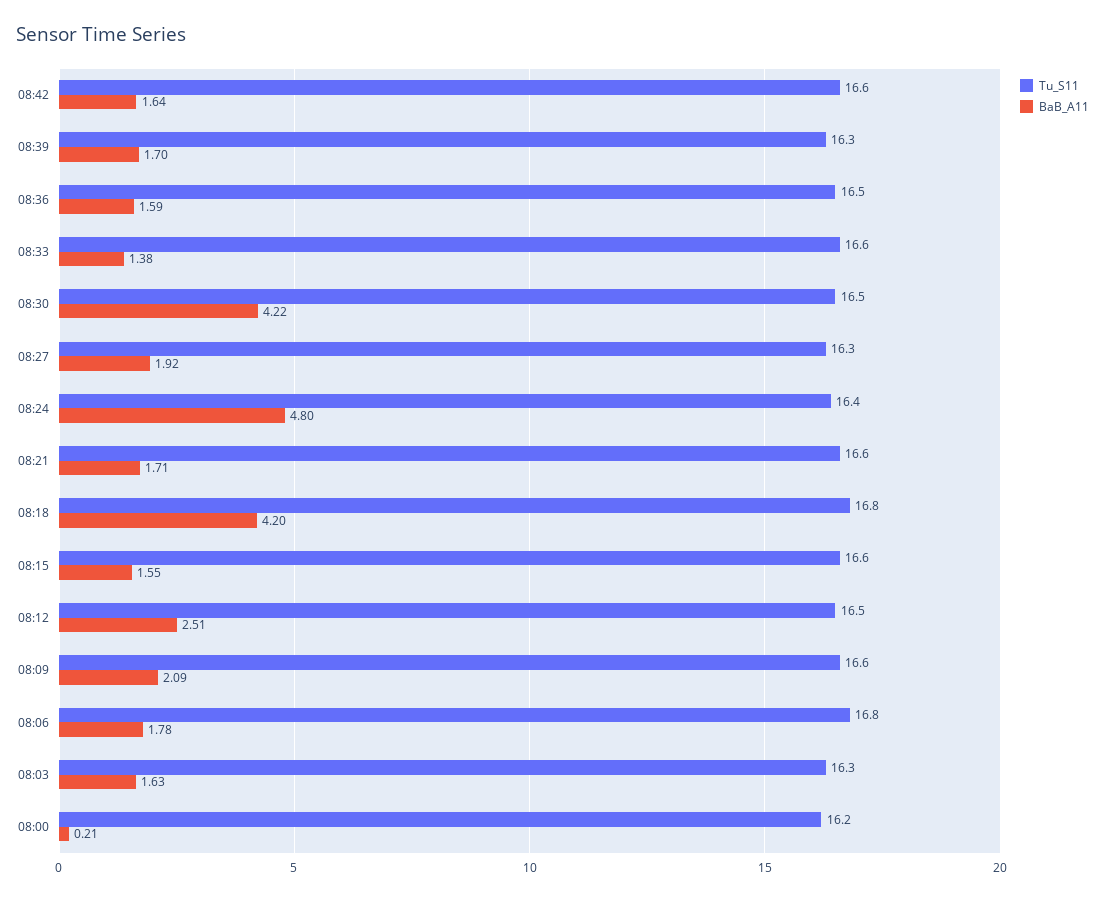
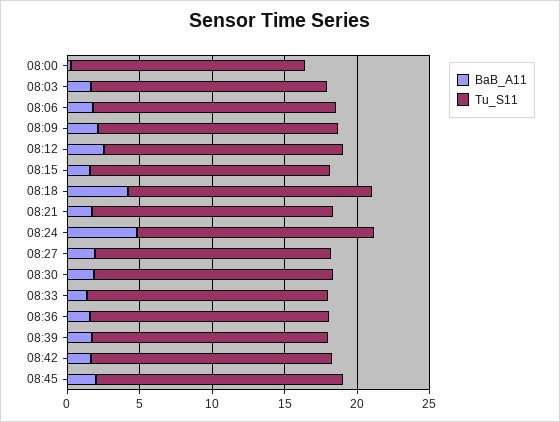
BaB_A11, 08:30: 4.22 -> 2
BaB_A11, 08:45: none -> 2
Tu_S11, 08:45: none -> 17

